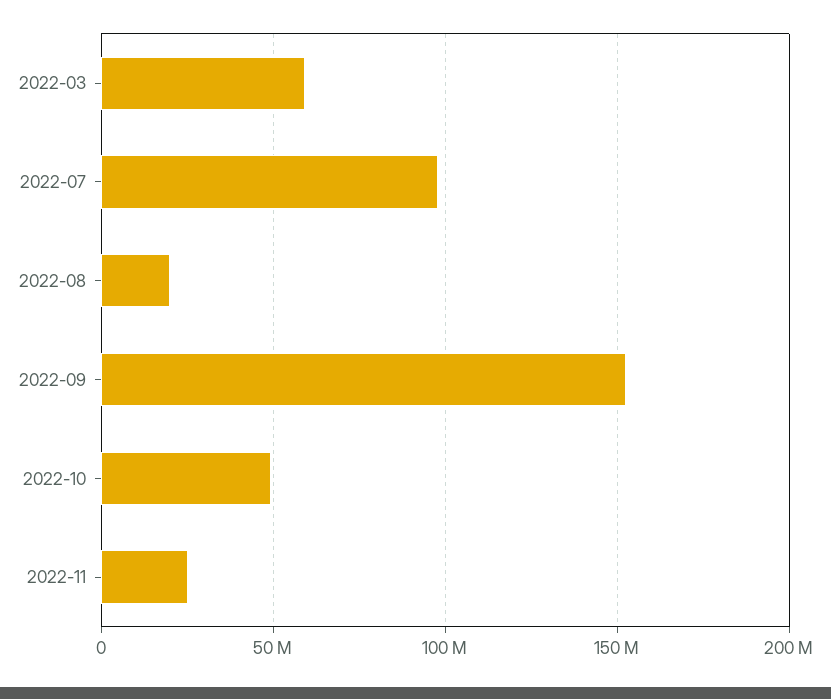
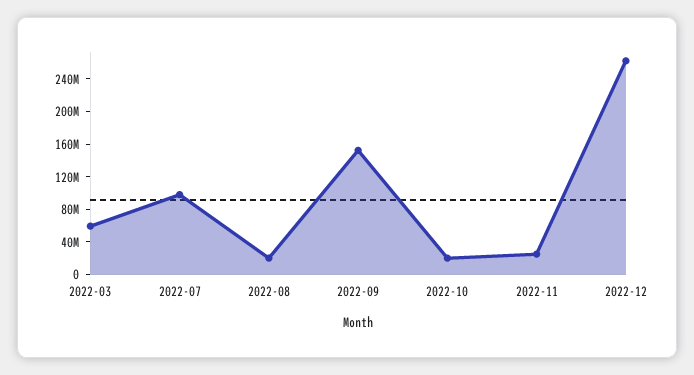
2022-10: 50000000 -> 20000000
2022-12: none -> 260000000

